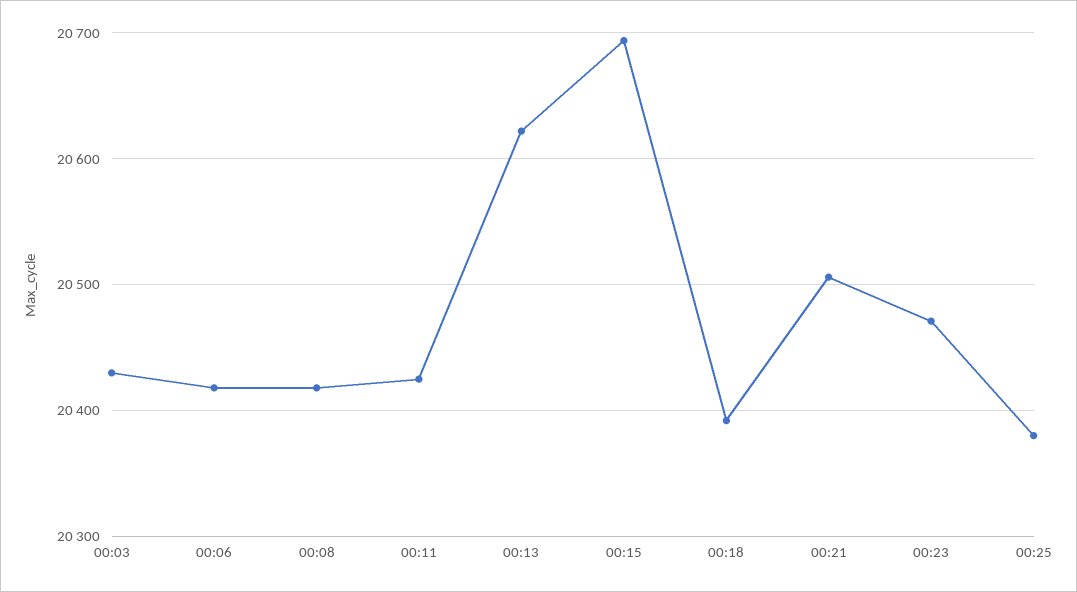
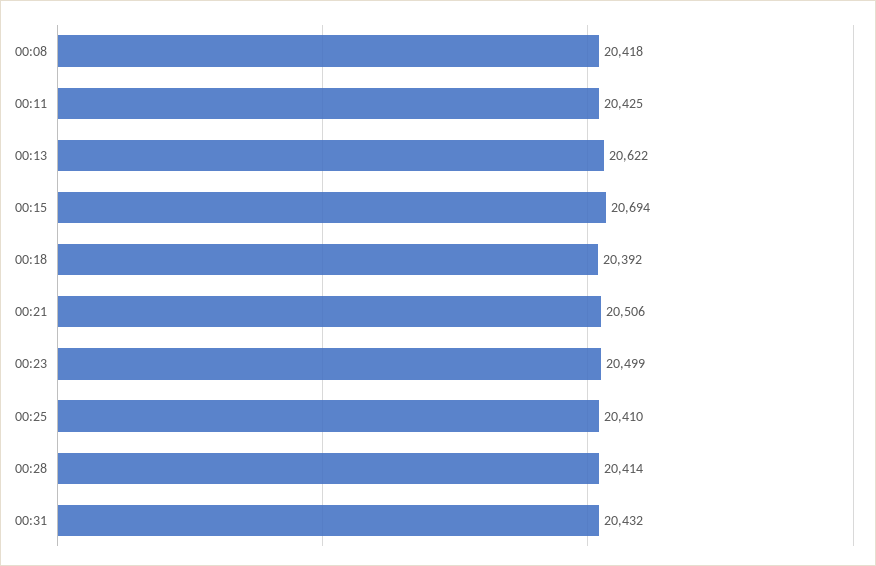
00:03: 20430 -> none
00:06: 20420 -> none
00:23: 20470 -> 20499
00:25: 20380 -> 20410
00:28: none -> 20414
00:31: none -> 20432

